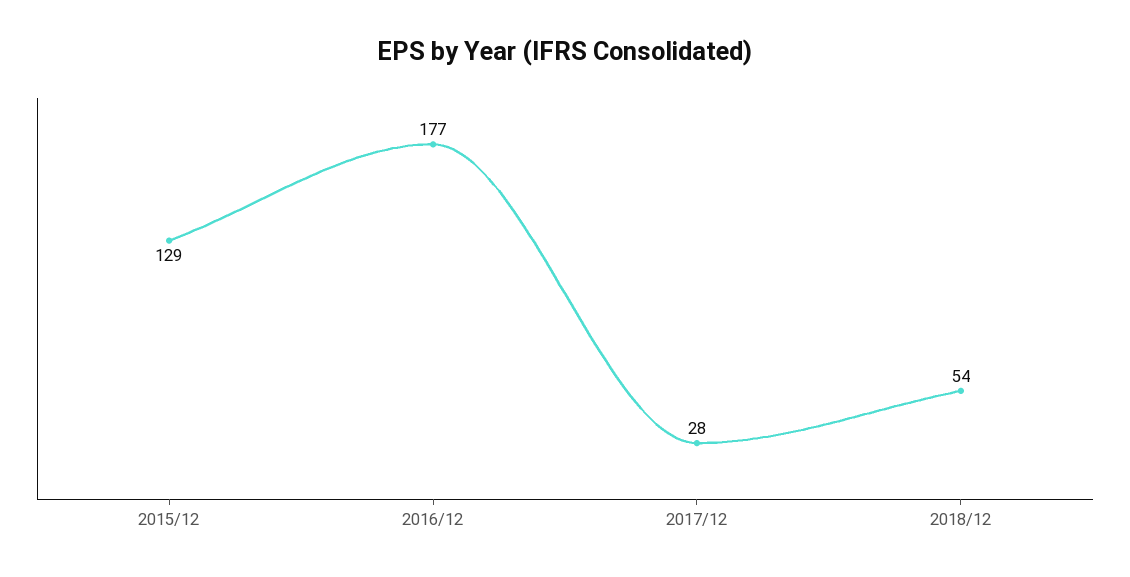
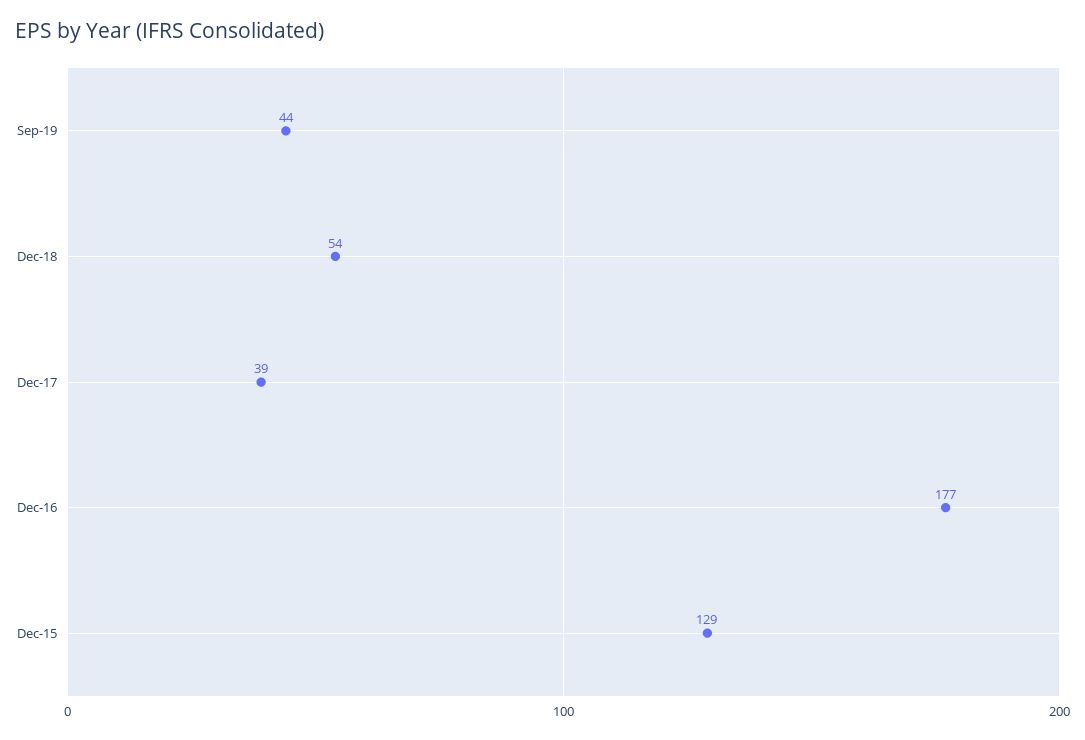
2017/12: 28 -> 39
Sep-19: none -> 44

